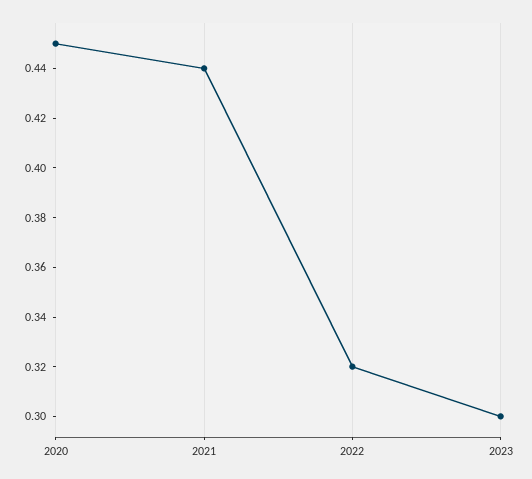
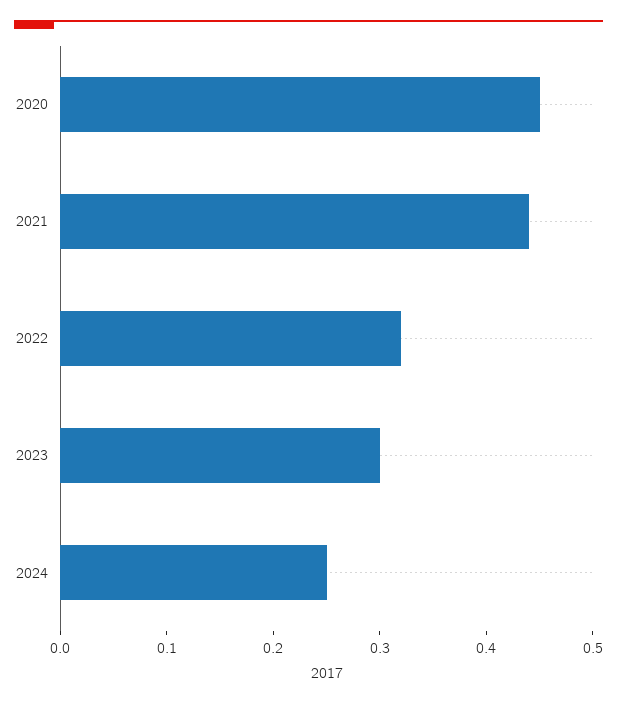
2024: none -> 0.25

